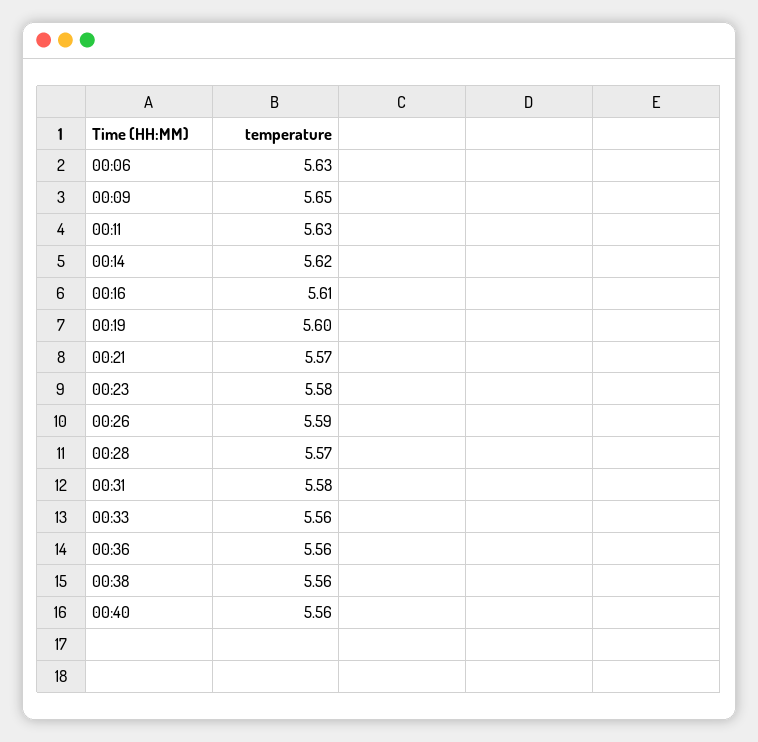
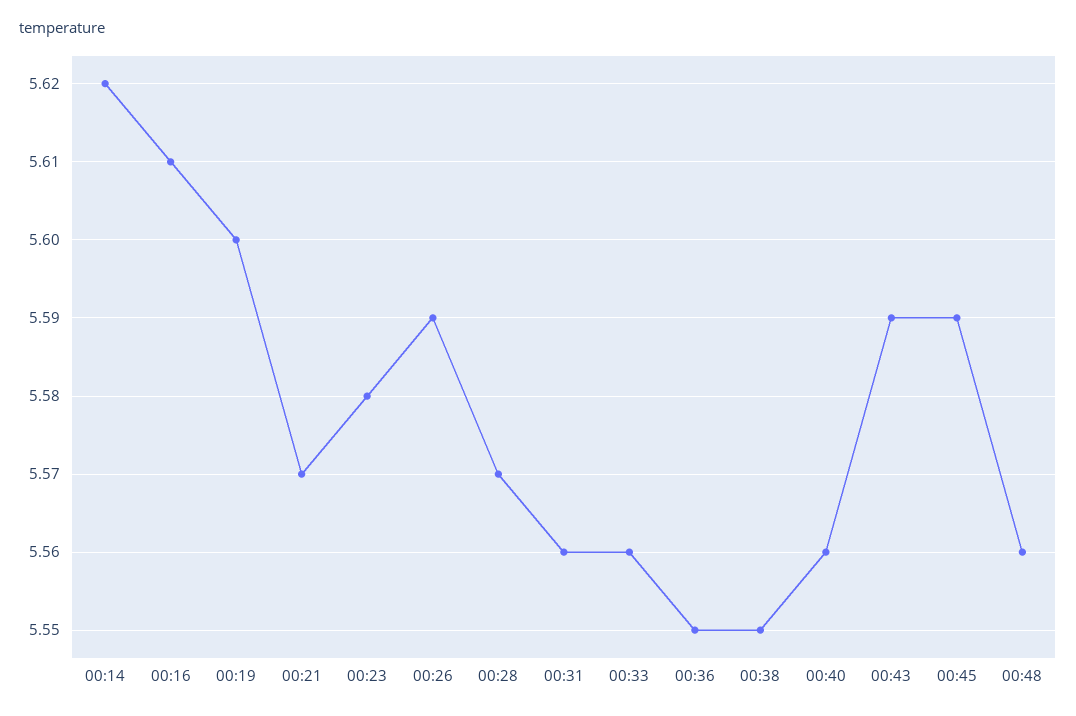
00:06: 5.63 -> none
00:09: 5.65 -> none
00:11: 5.63 -> none
00:31: 5.58 -> 5.56
00:36: 5.56 -> 5.55
00:38: 5.56 -> 5.55
00:43: none -> 5.59
00:45: none -> 5.59
00:48: none -> 5.56

